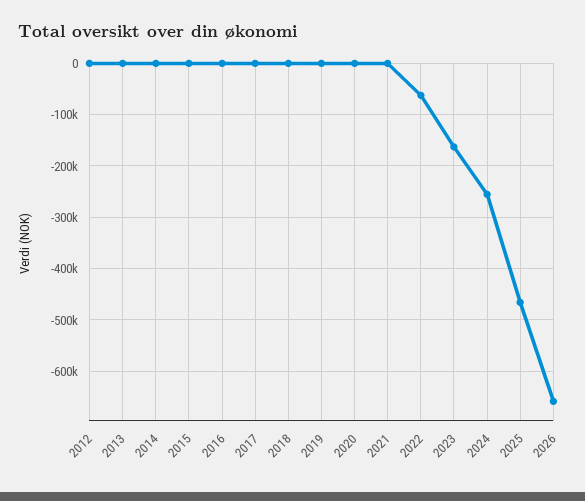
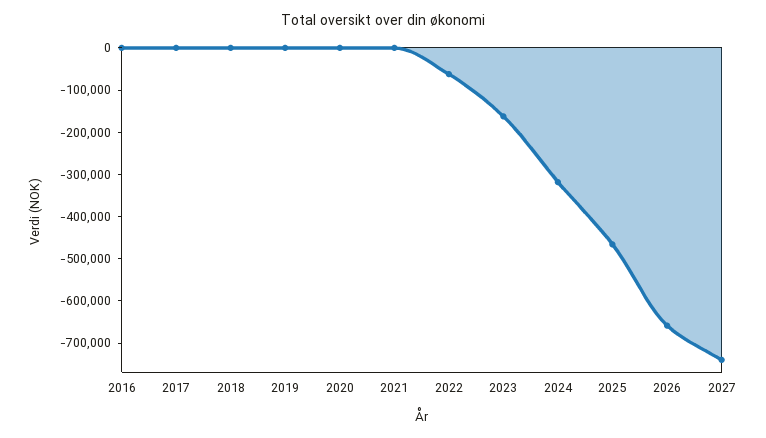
2012: 0 -> none
2013: 0 -> none
2014: 0 -> none
2015: 0 -> none
2024: -260000 -> -320000
2027: none -> -740000

